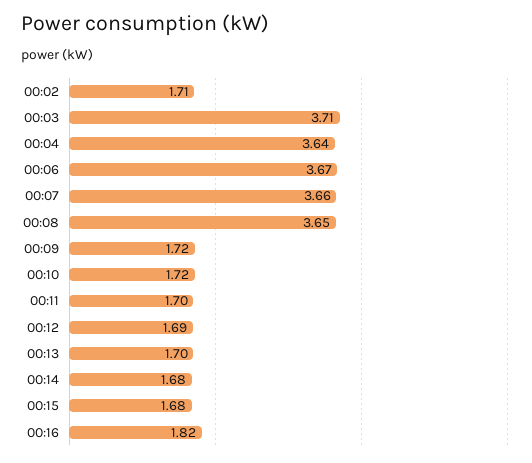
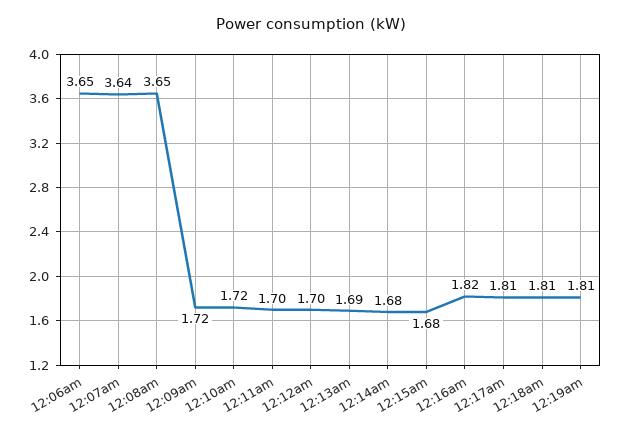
00:02: 1.71 -> none
00:03: 3.71 -> none
00:04: 3.64 -> none
00:06: 3.67 -> 3.65
00:07: 3.66 -> 3.64
00:12: 1.69 -> 1.7
00:13: 1.7 -> 1.69
12:17am: none -> 1.81
12:18am: none -> 1.81
12:19am: none -> 1.81

